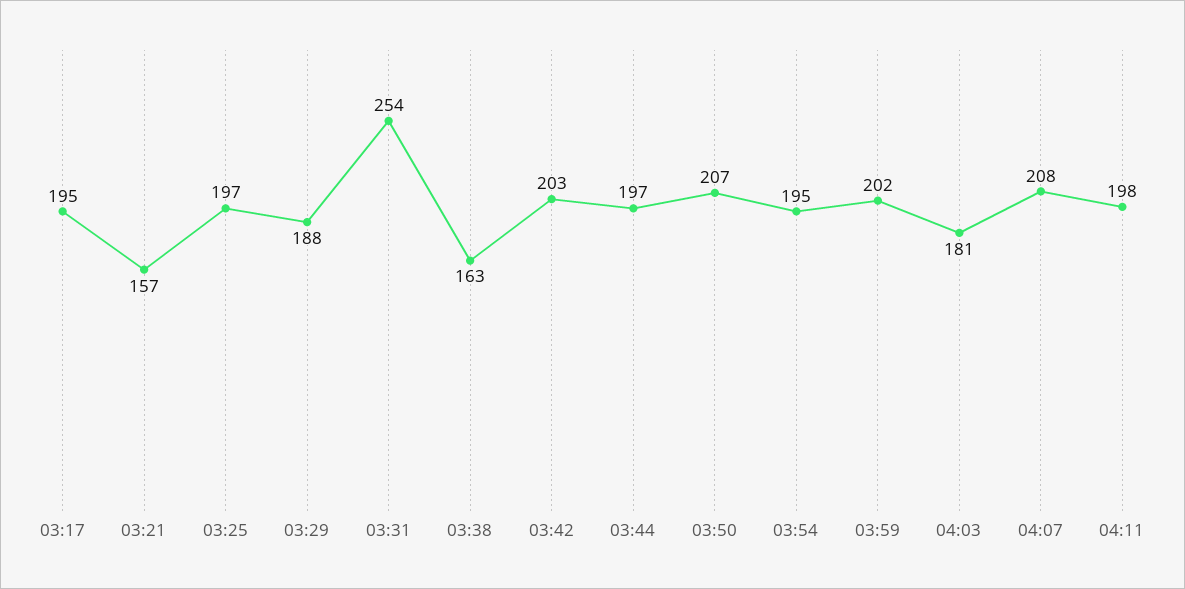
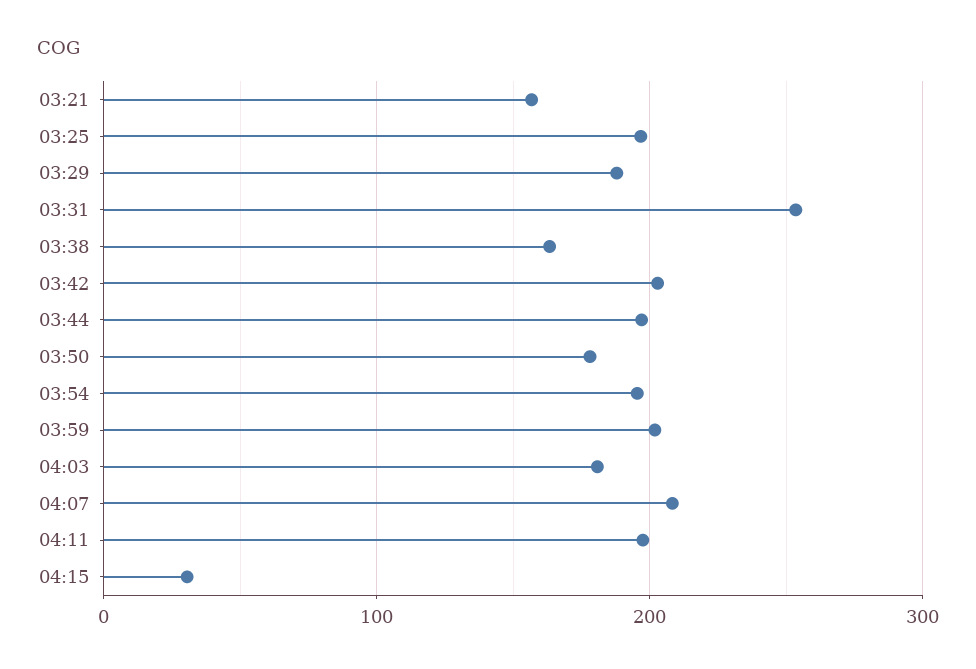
03:17: 195 -> none
03:50: 207 -> 180
04:15: none -> 30

